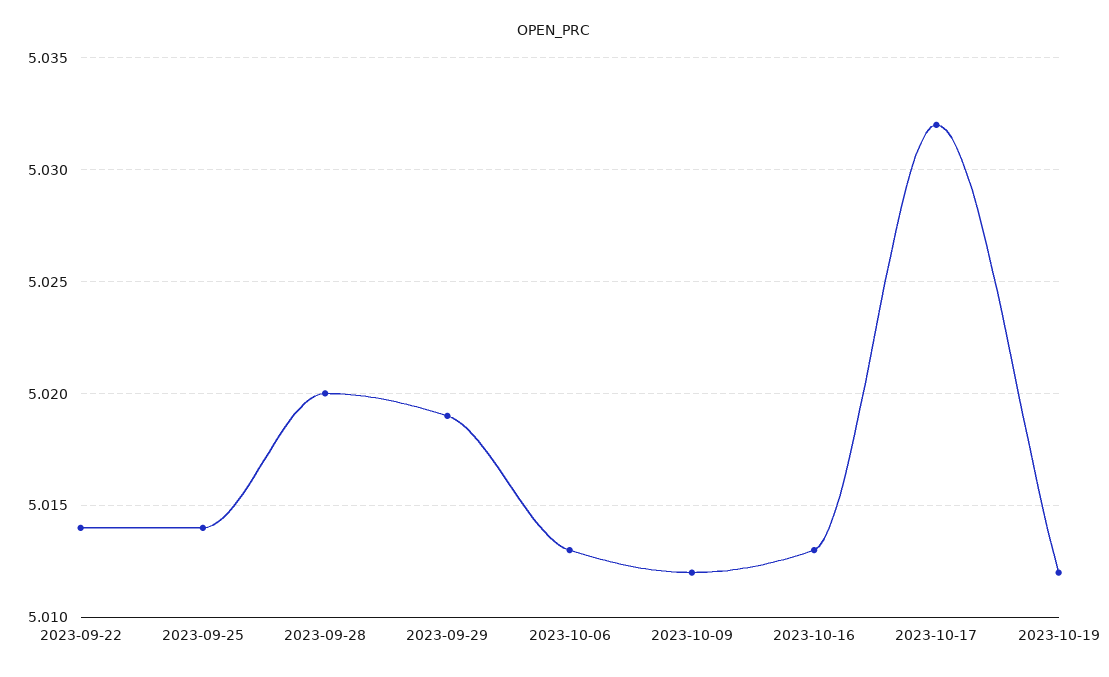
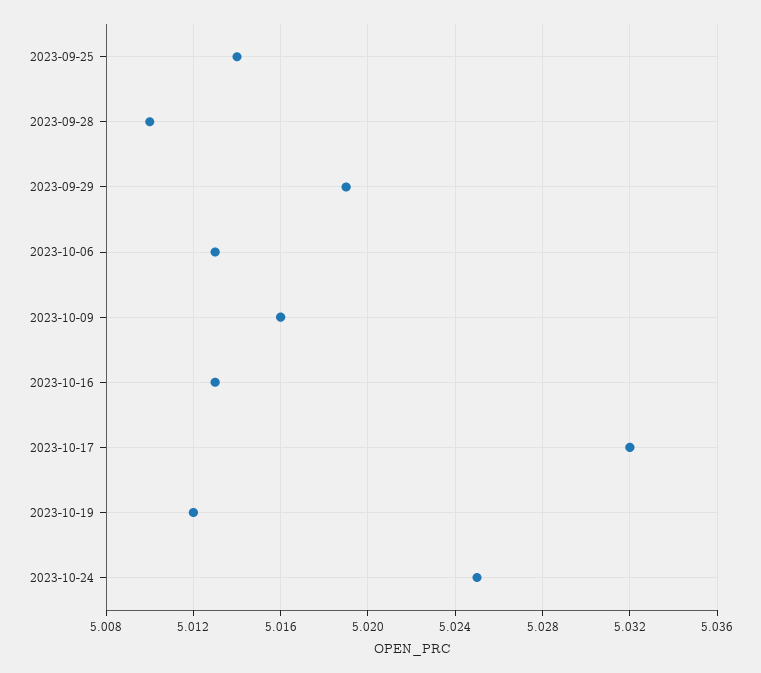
2023-09-22: 5.014 -> none
2023-09-28: 5.02 -> 5.01
2023-10-09: 5.012 -> 5.016
2023-10-24: none -> 5.025

